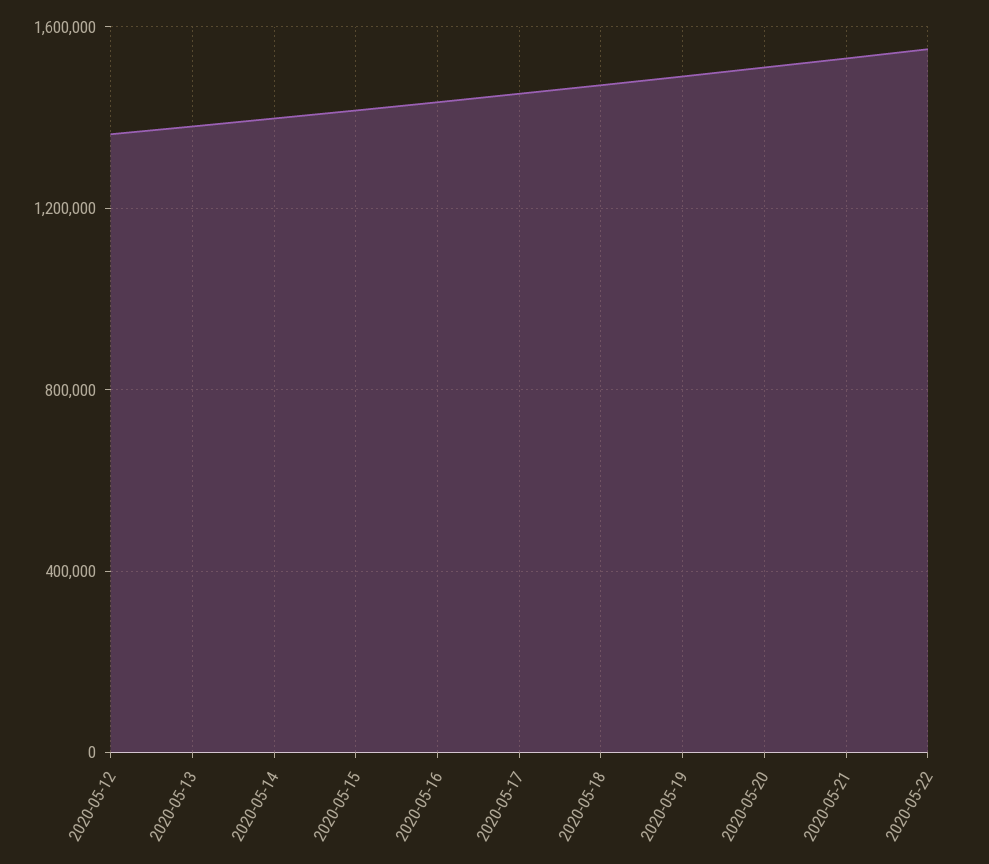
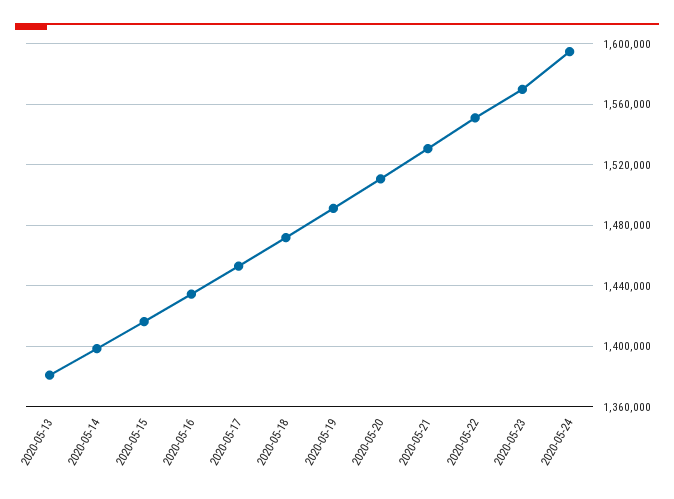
2020-05-12: 1350000 -> none
2020-05-23: none -> 1570000
2020-05-24: none -> 1595000

